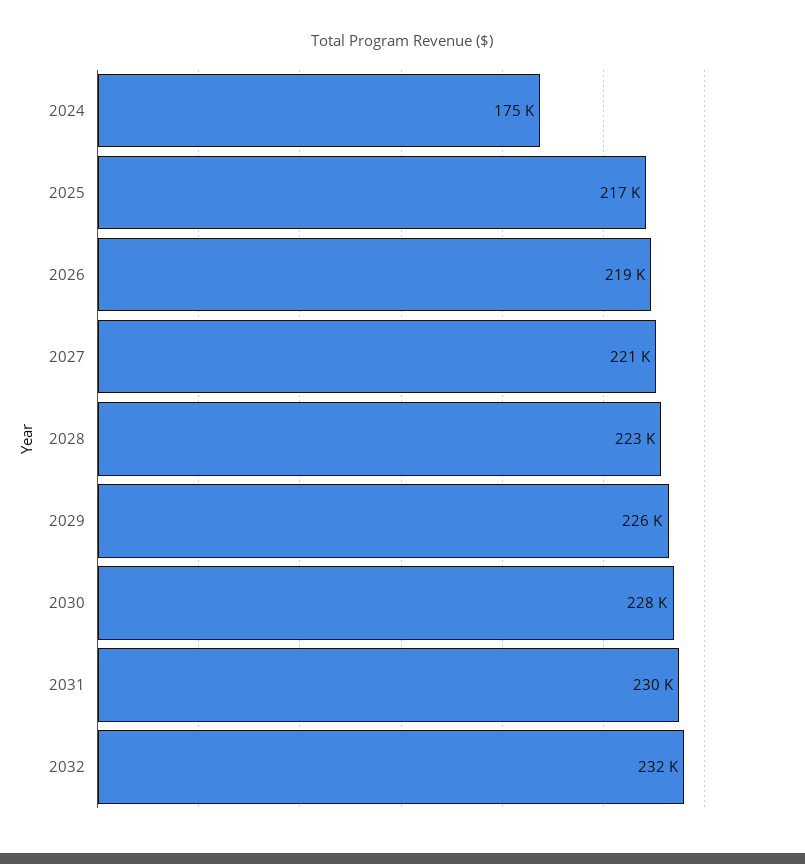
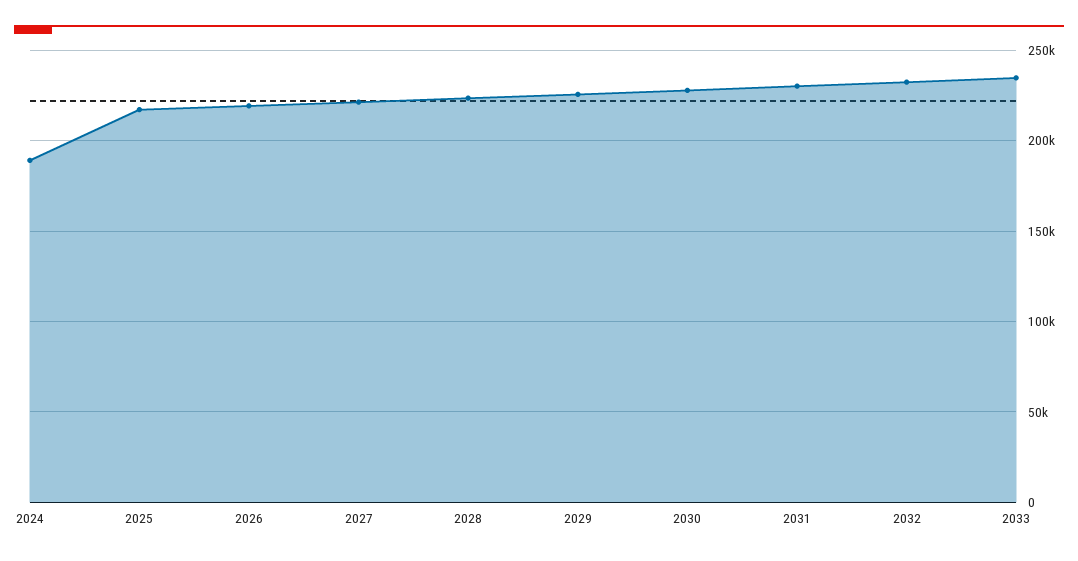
2024: 175000 -> 190000
2033: none -> 235000

